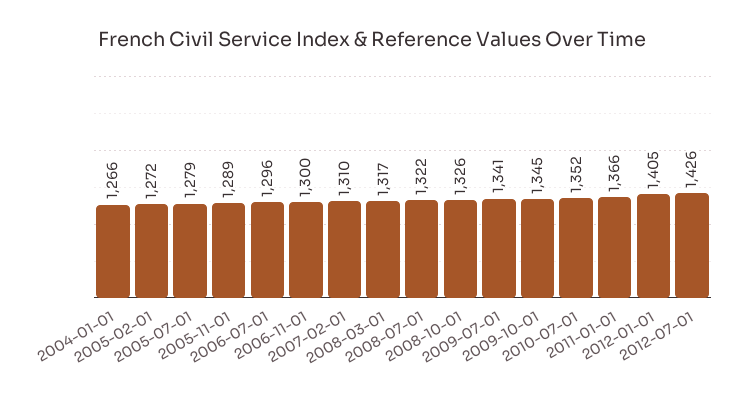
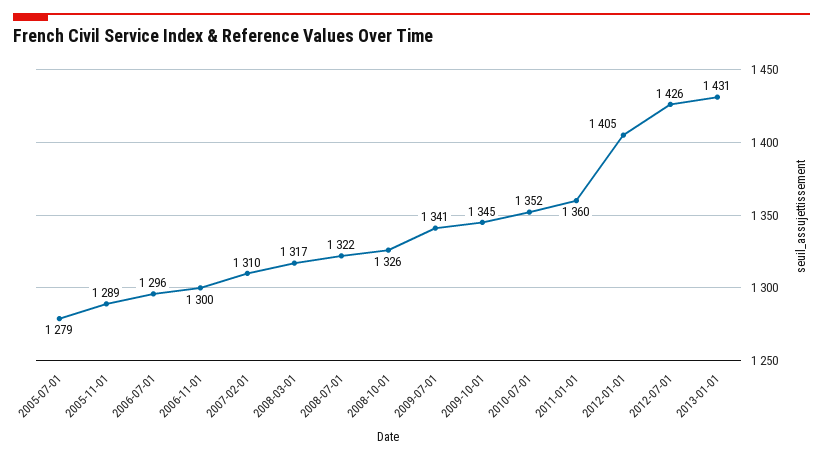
2004-01-01: 1266 -> none
2005-02-01: 1272 -> none
2011-01-01: 1366 -> 1360
2013-01-01: none -> 1431

